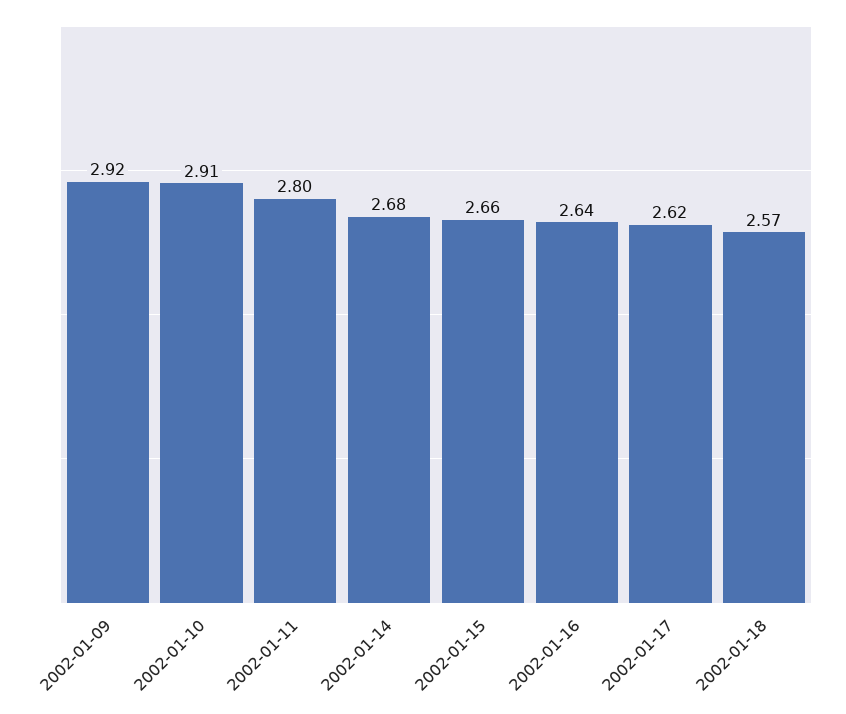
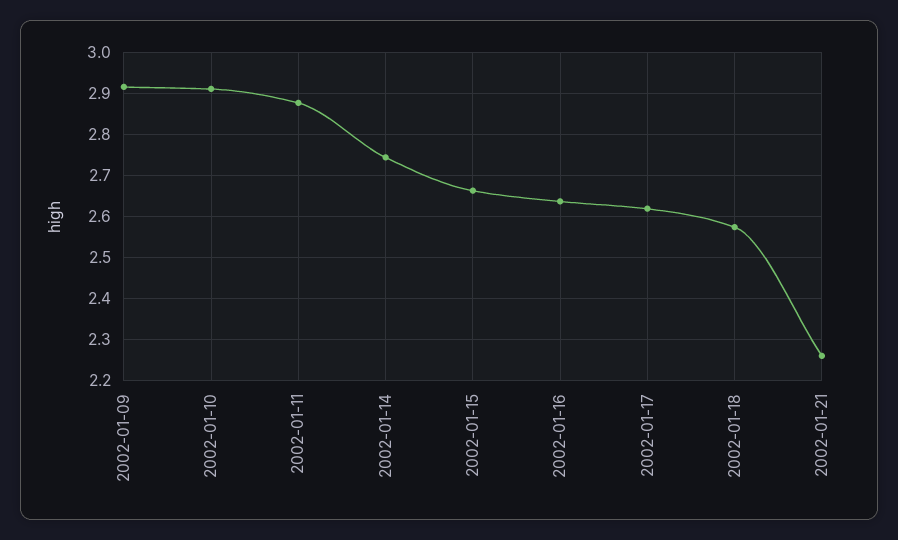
2002-01-11: 2.8 -> 2.88
2002-01-14: 2.68 -> 2.74
2002-01-21: none -> 2.26

